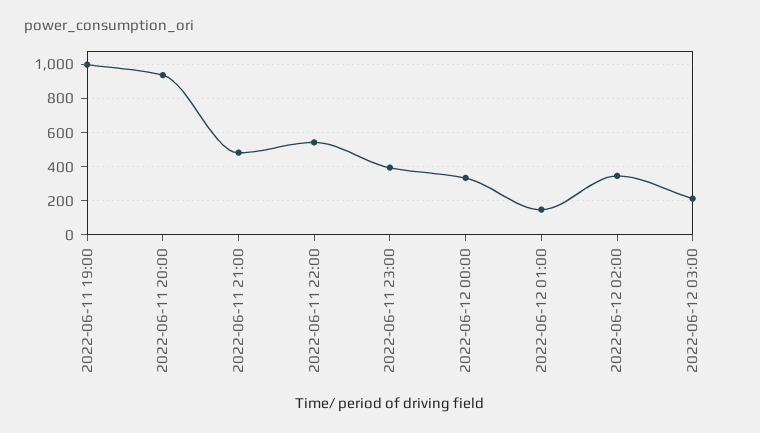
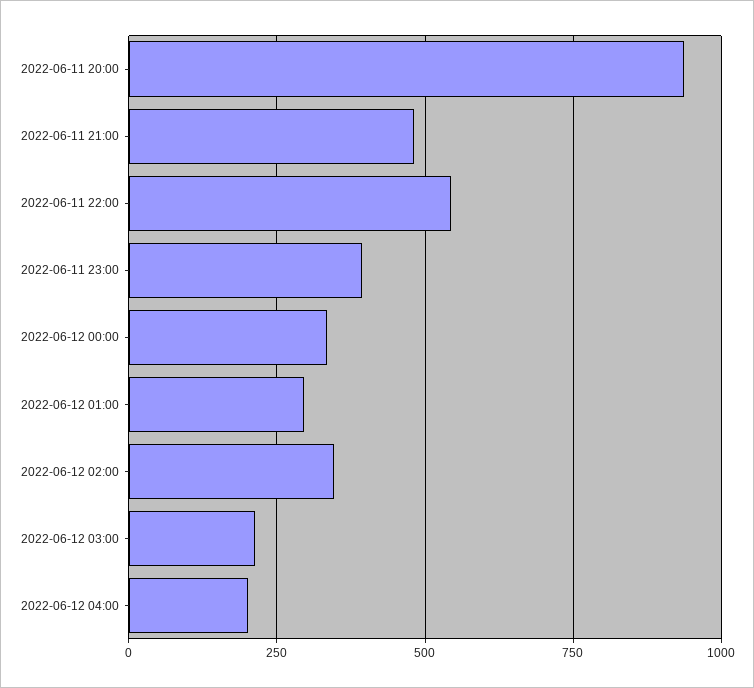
2022-06-11 19:00: 1000 -> none
2022-06-12 01:00: 150 -> 300
2022-06-12 04:00: none -> 200

